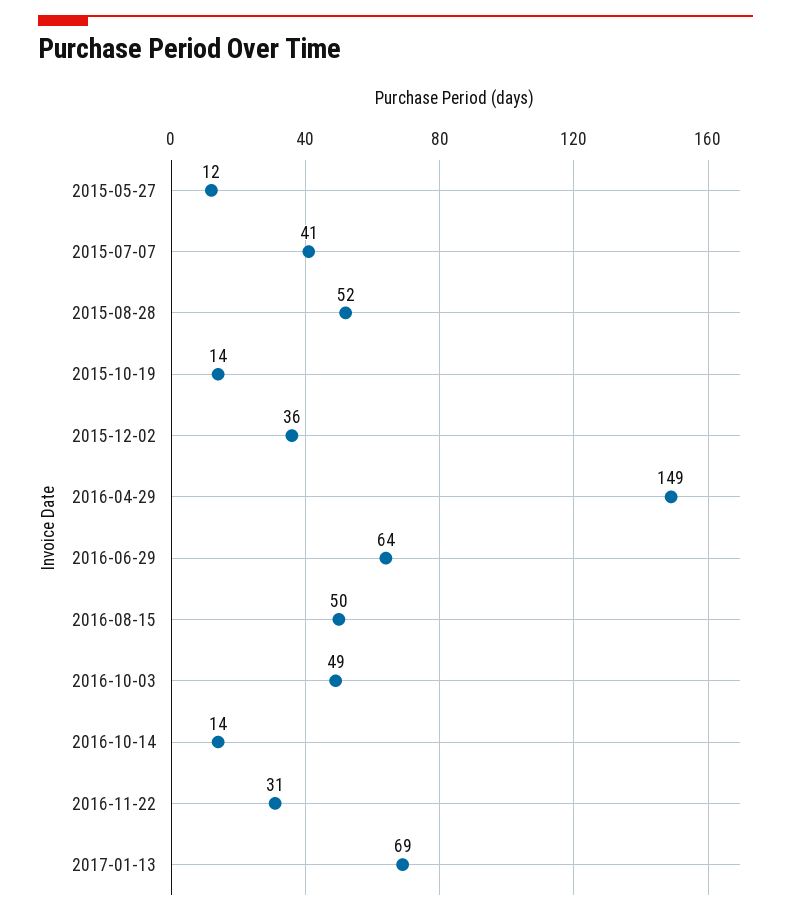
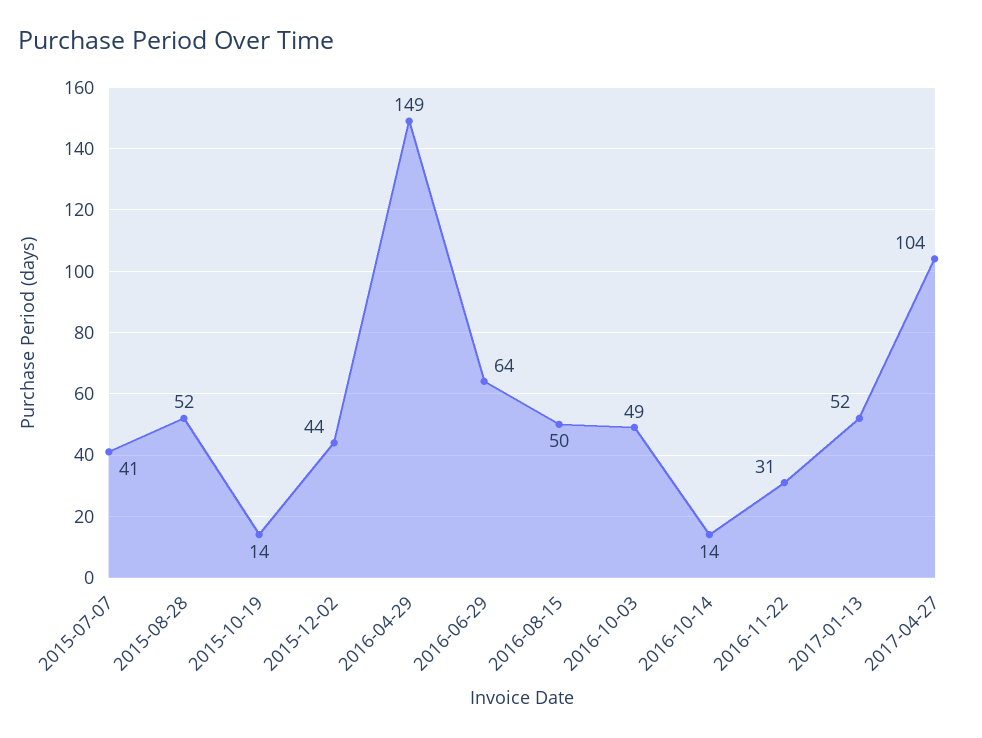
2015-05-27: 12 -> none
2015-12-02: 36 -> 44
2017-01-13: 69 -> 52
2017-04-27: none -> 104

